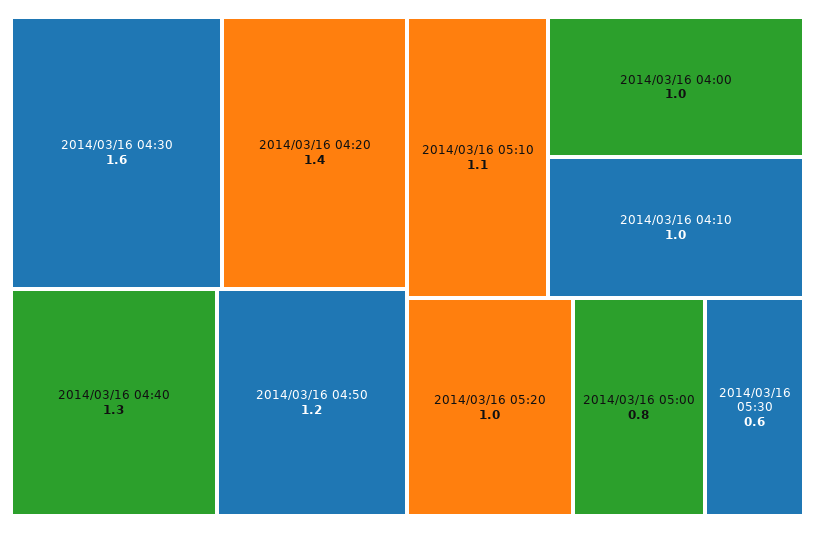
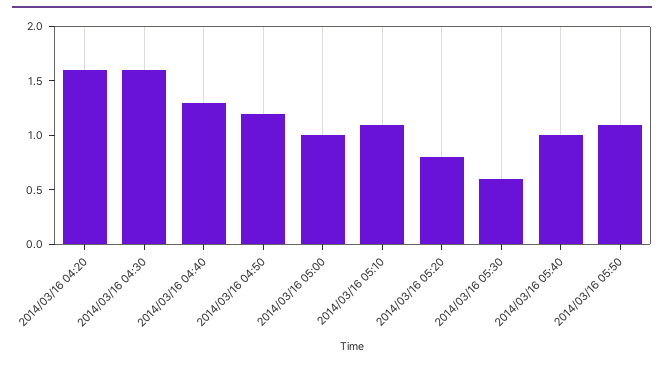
2014/03/16 04:20: 1.4 -> 1.6
2014/03/16 04:00: 1 -> none
2014/03/16 04:10: 1 -> none
2014/03/16 05:20: 1 -> 0.8
2014/03/16 05:00: 0.8 -> 1
2014/03/16 05:40: none -> 1
2014/03/16 05:50: none -> 1.1

